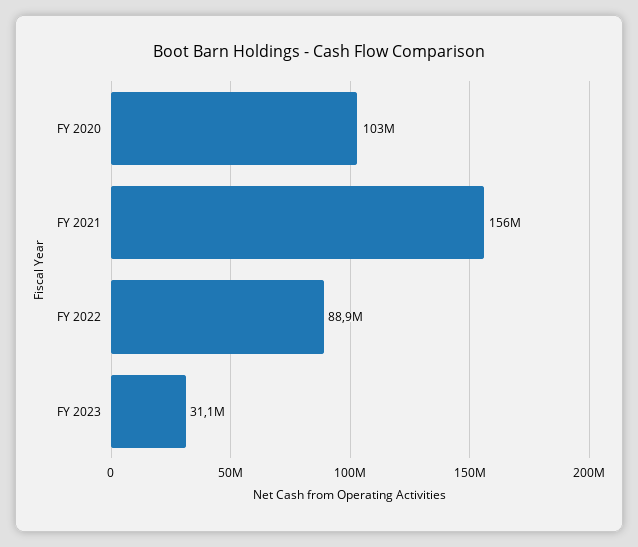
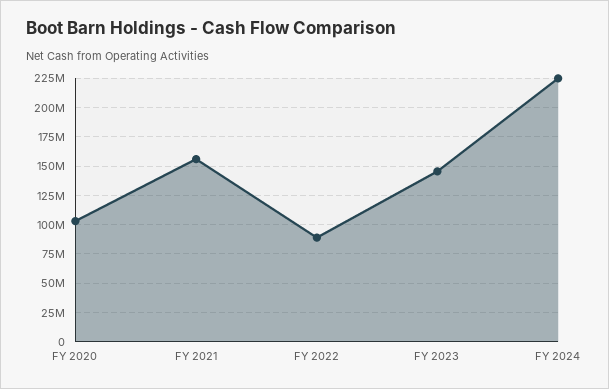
FY 2023: 31100000 -> 150000000
FY 2024: none -> 225000000

